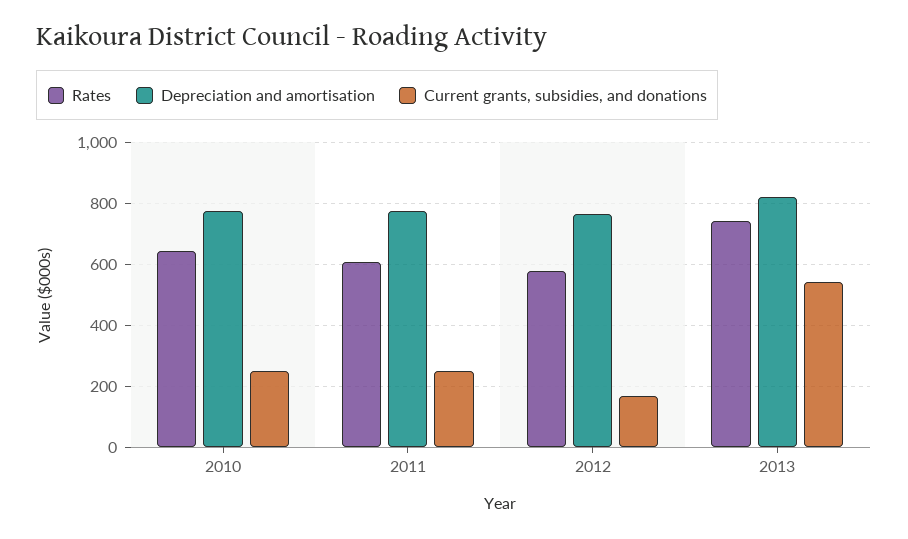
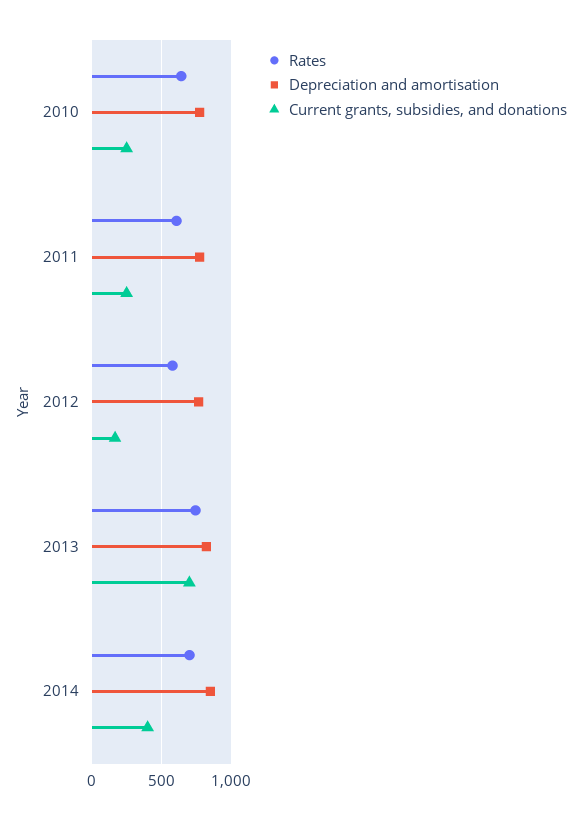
Current grants, subsidies, and donations, 2013: 540 -> 700
Rates, 2014: none -> 700
Depreciation and amortisation, 2014: none -> 850
Current grants, subsidies, and donations, 2014: none -> 400

